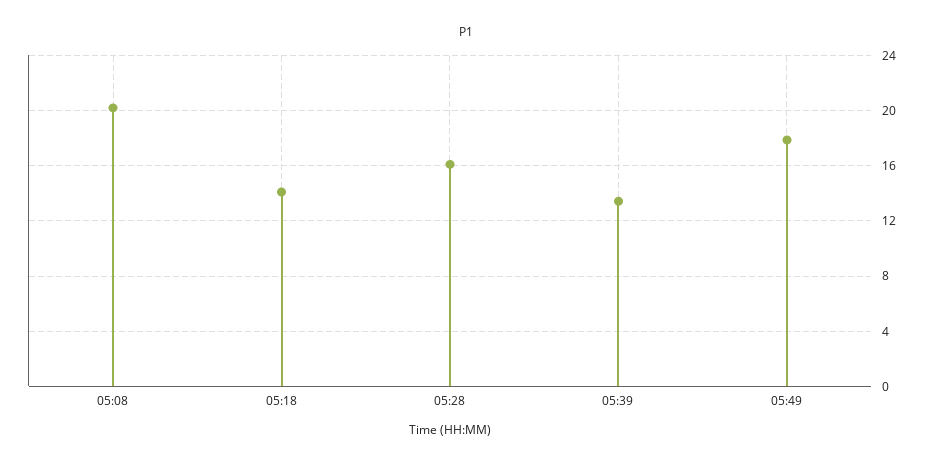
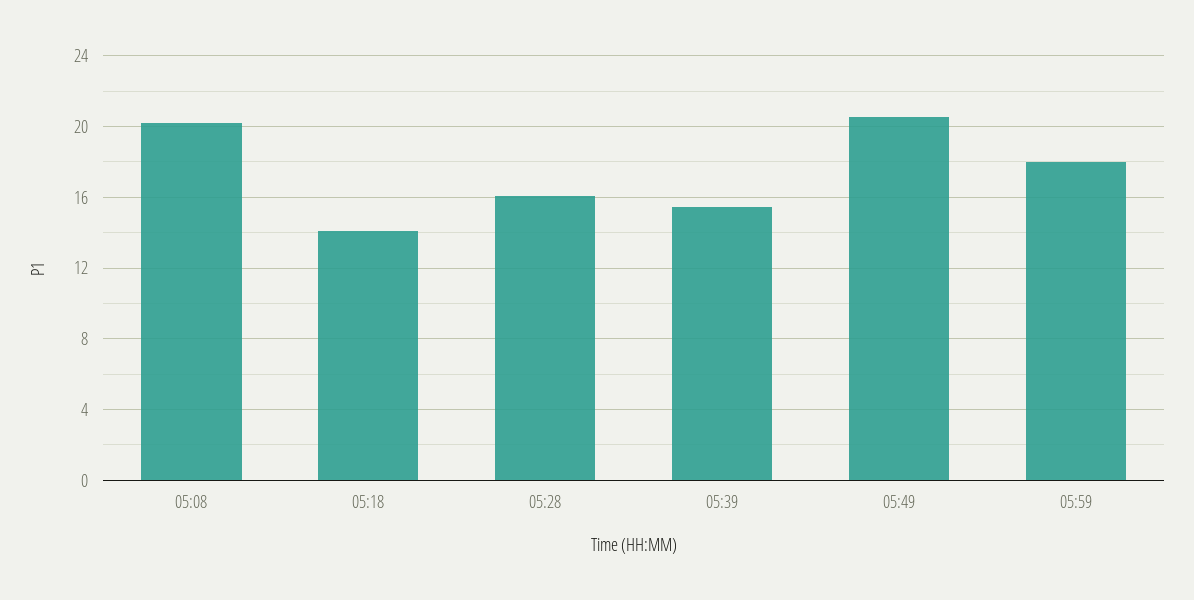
05:39: 13.5 -> 15.5
05:49: 18 -> 20.5
05:59: none -> 18

